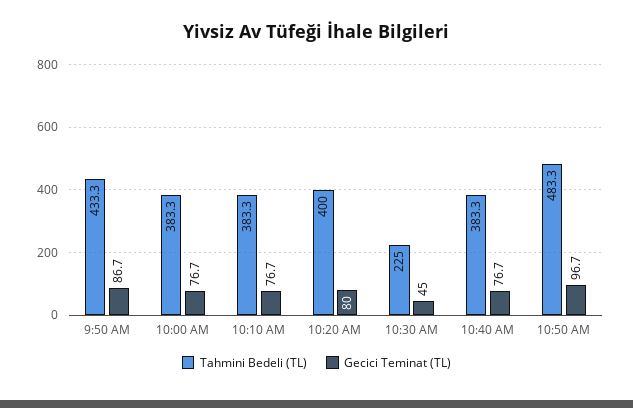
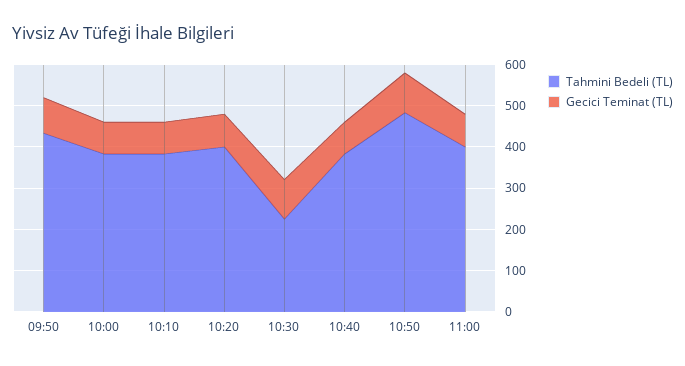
Gecici Teminat (TL), 10:30 AM: 45 -> 100
Tahmini Bedeli (TL), 11:00: none -> 400
Gecici Teminat (TL), 11:00: none -> 80

